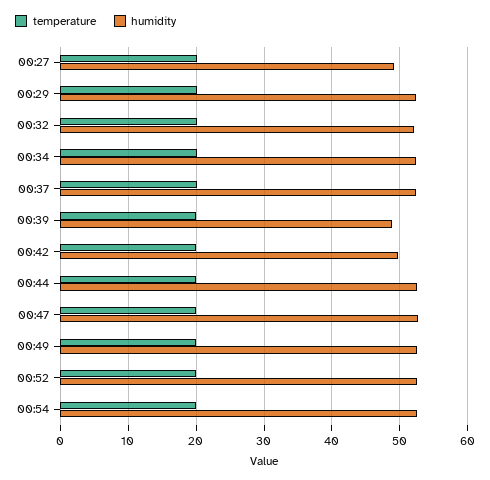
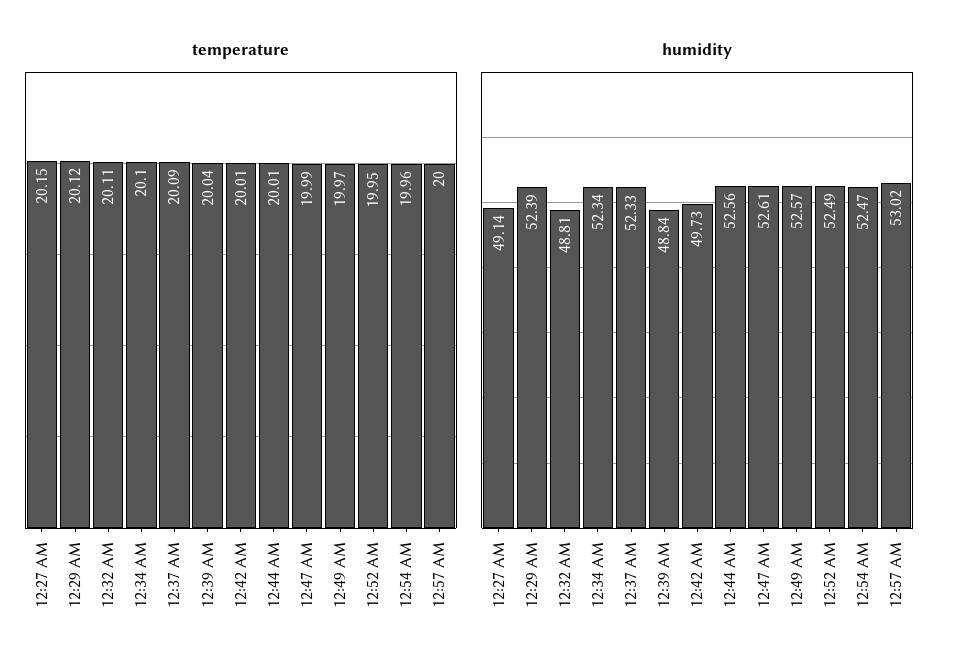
humidity, 00:32: 52 -> 48.81
temperature, 12:57 AM: none -> 20
humidity, 12:57 AM: none -> 53.02

